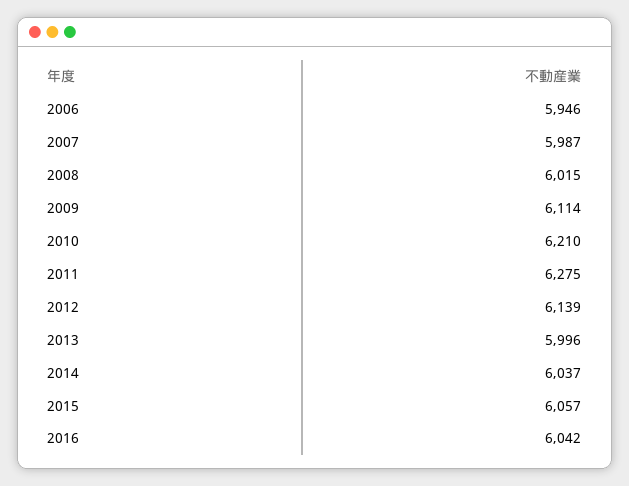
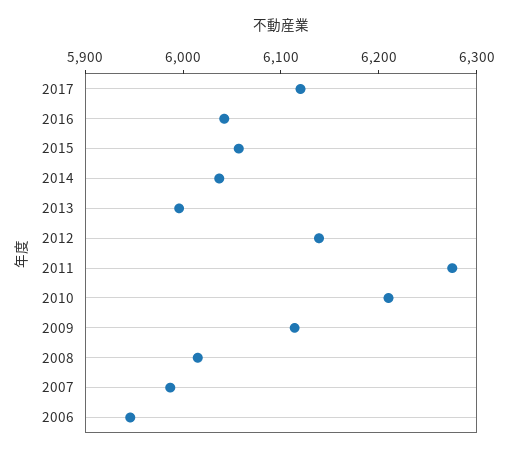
2017: none -> 6120

